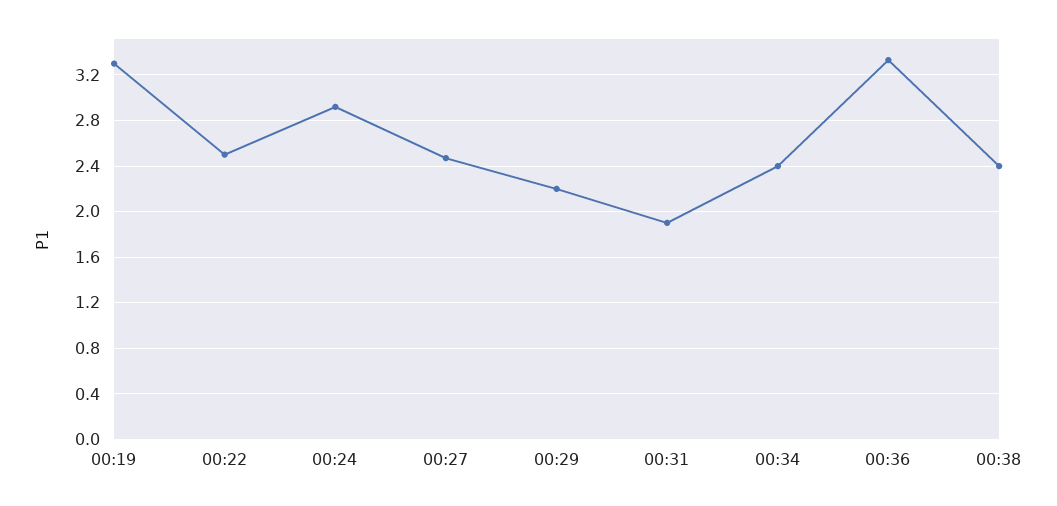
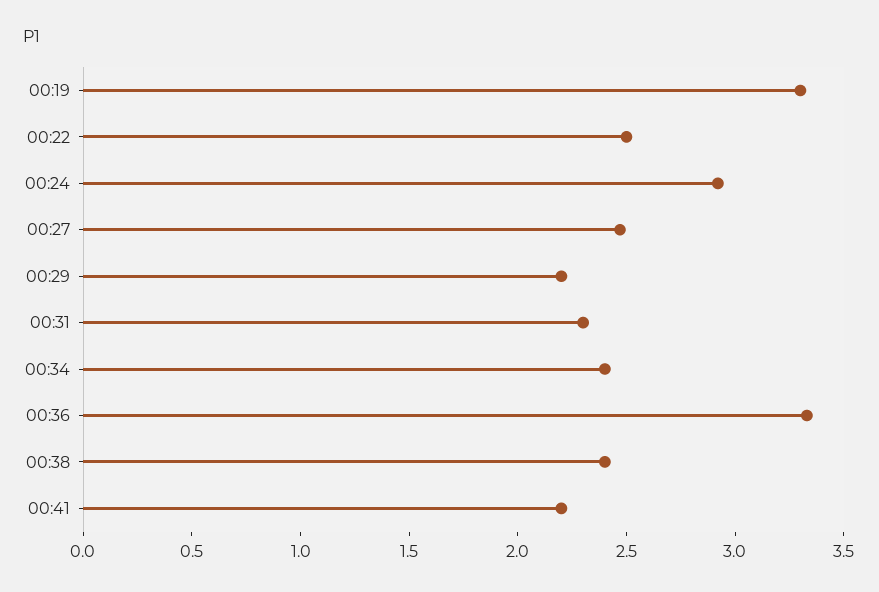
00:31: 1.9 -> 2.3
00:41: none -> 2.2

